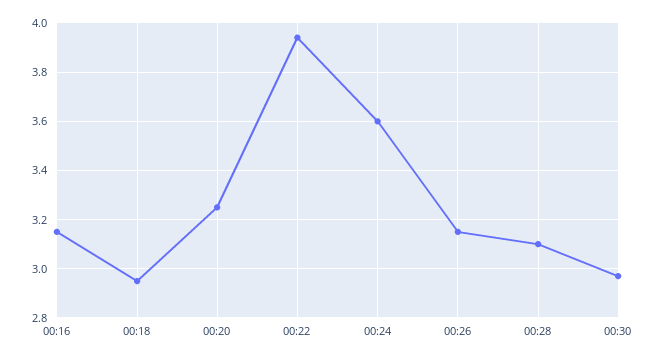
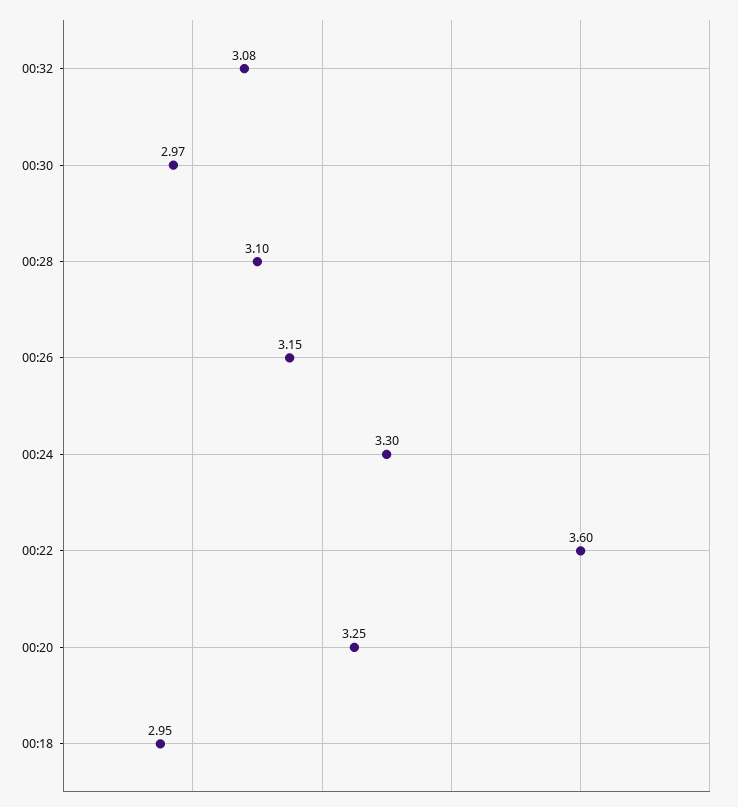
00:16: 3.15 -> none
00:22: 3.95 -> 3.6
00:24: 3.6 -> 3.3
00:32: none -> 3.08

